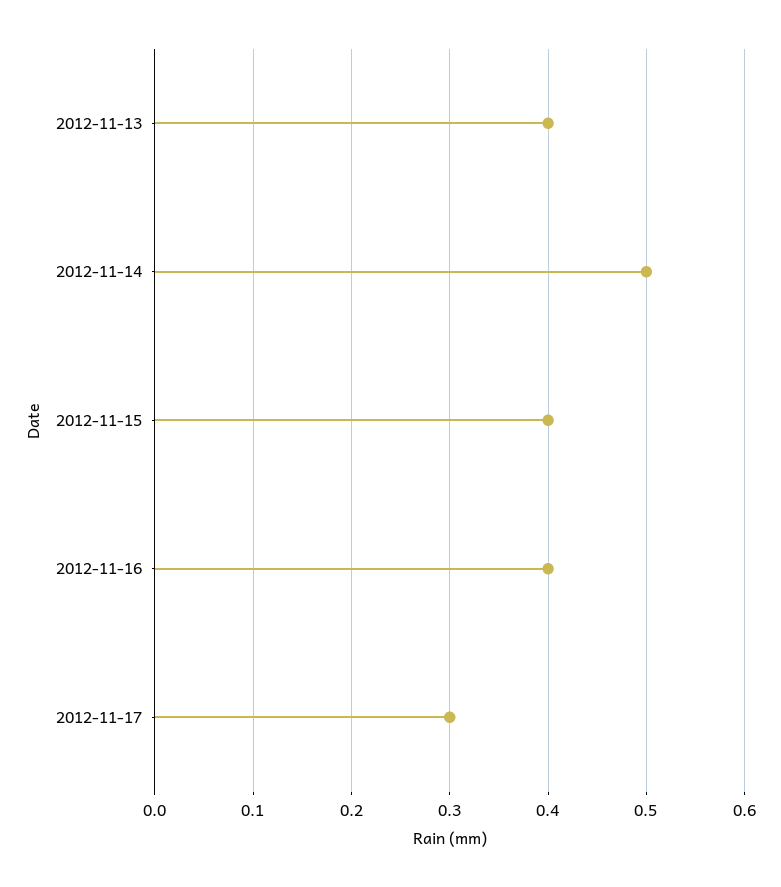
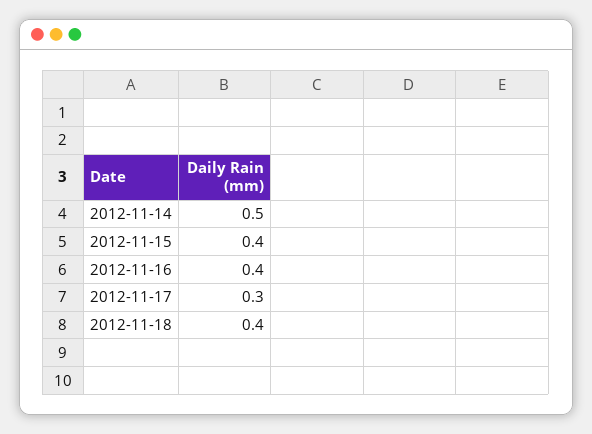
2012-11-13: 0.4 -> none
2012-11-18: none -> 0.4

